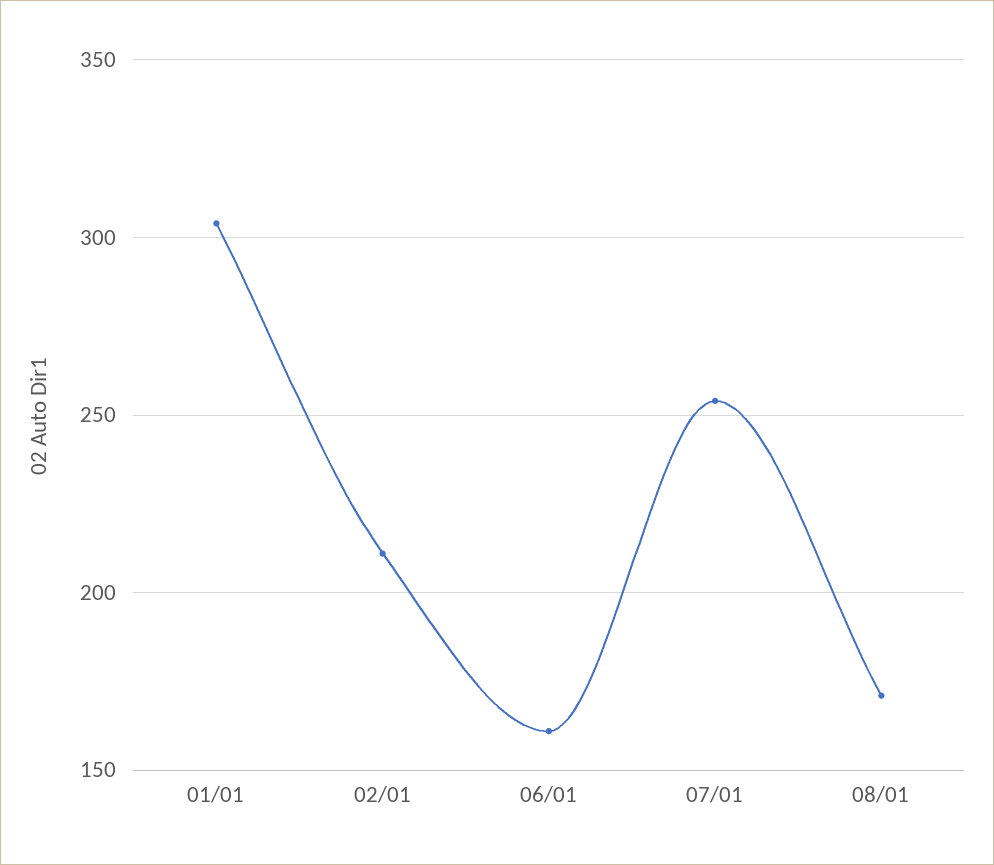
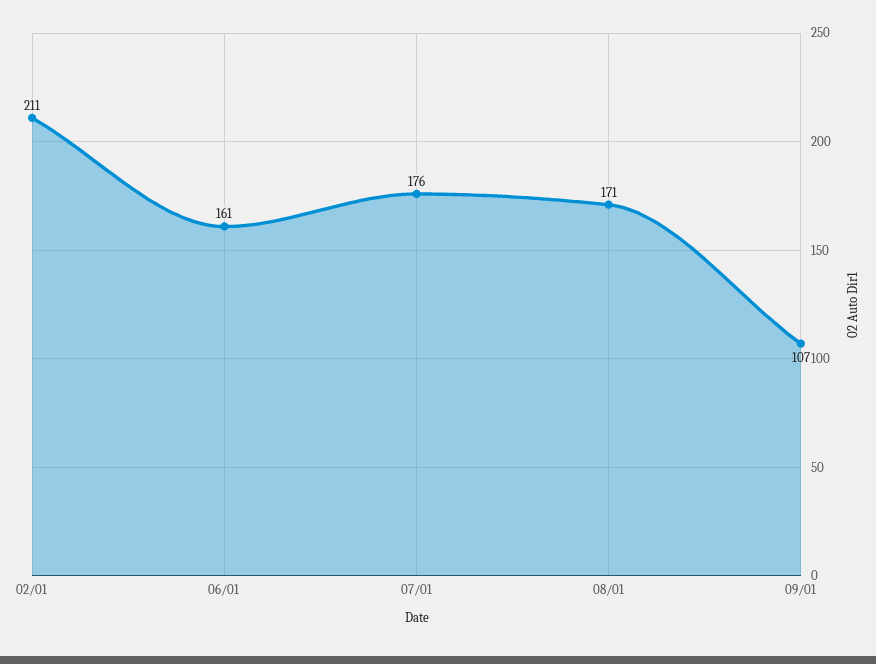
01/01: 305 -> none
07/01: 255 -> 176
09/01: none -> 107

